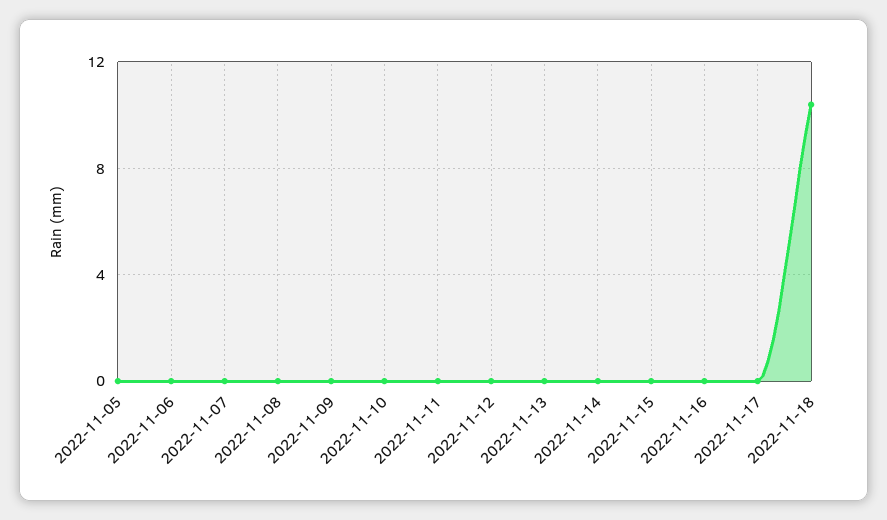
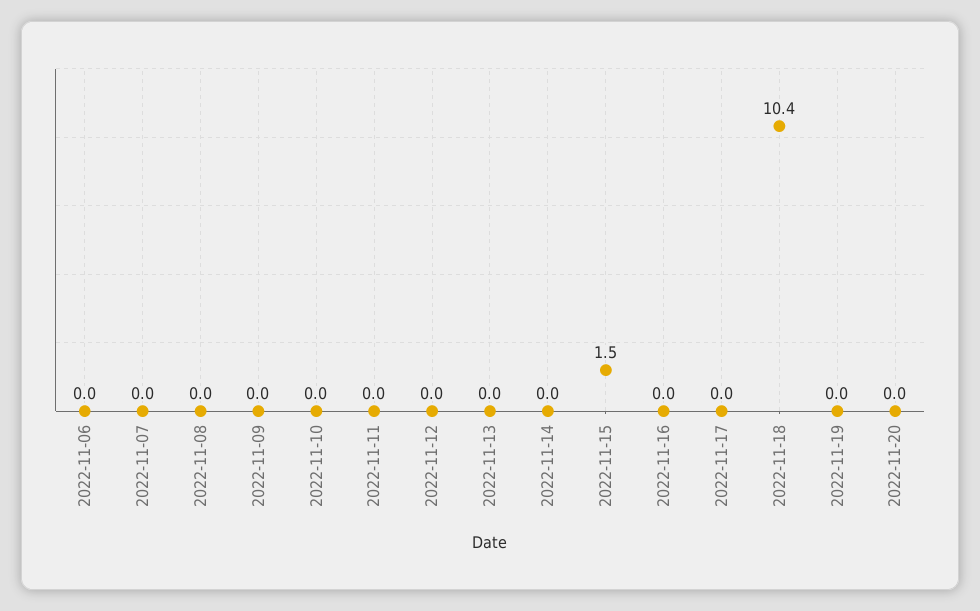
2022-11-05: 0 -> none
2022-11-15: 0 -> 1.5
2022-11-19: none -> 0
2022-11-20: none -> 0

